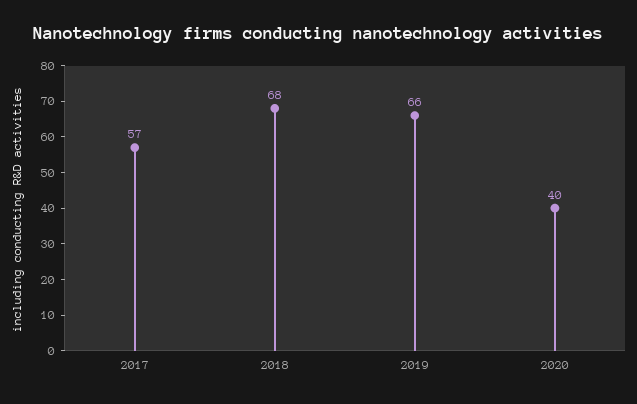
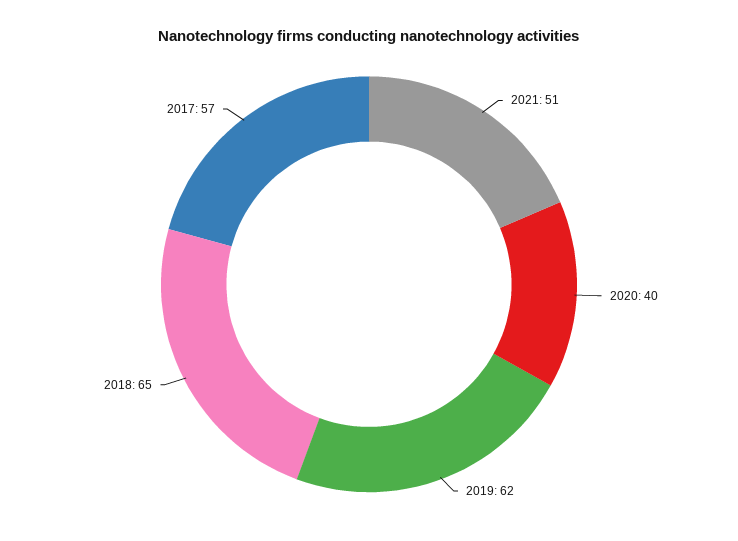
2018: 68 -> 65
2019: 66 -> 62
2021: none -> 51

